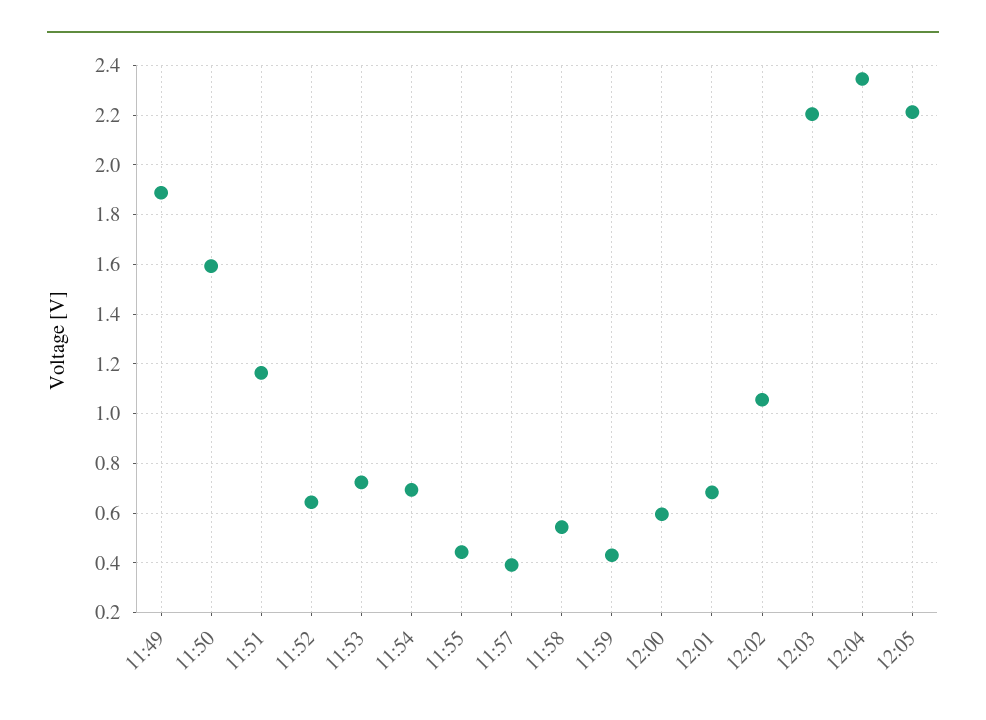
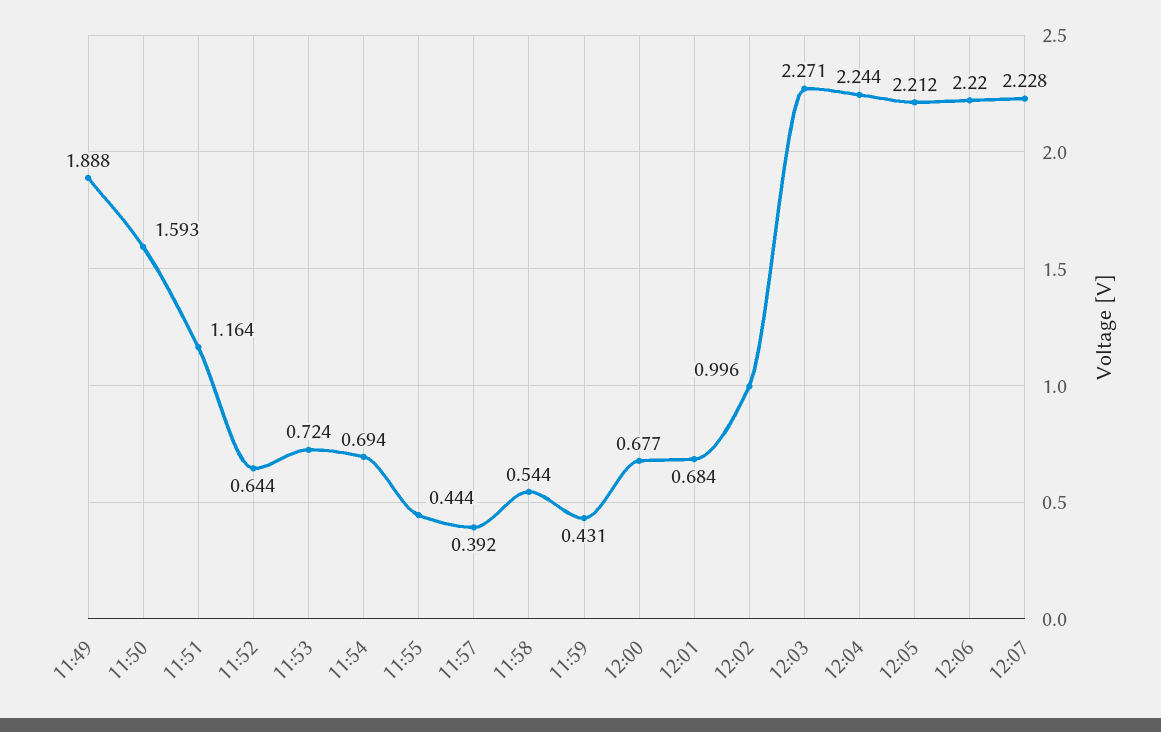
12:00: 0.6 -> 0.677
12:02: 1.05 -> 0.996
12:03: 2.2 -> 2.271
12:04: 2.35 -> 2.244
12:06: none -> 2.22
12:07: none -> 2.228

